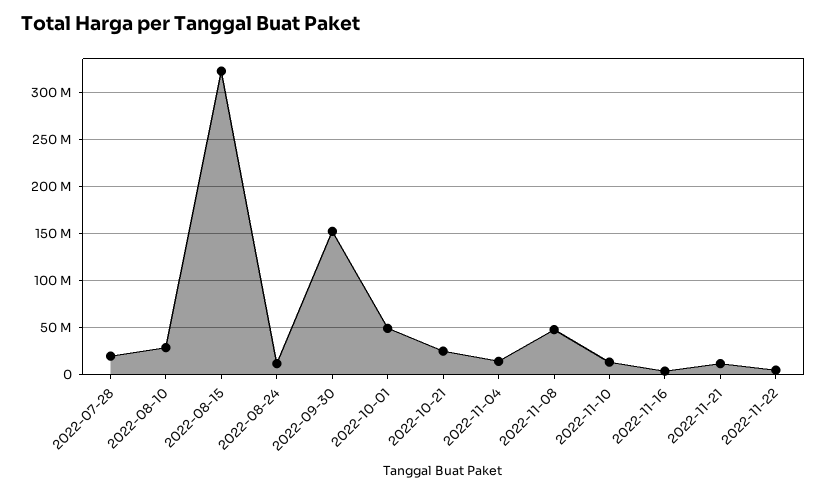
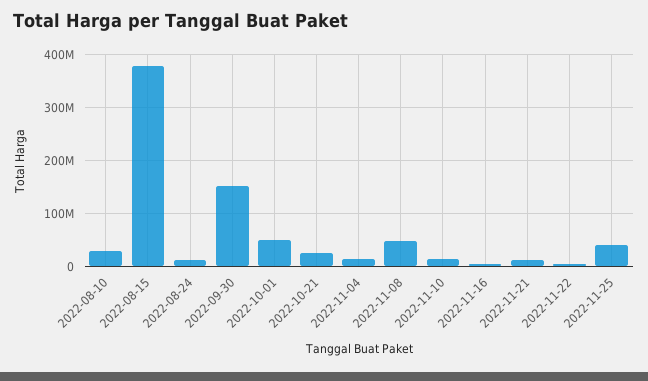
2022-07-28: 20000000 -> none
2022-08-15: 320000000 -> 380000000
2022-11-25: none -> 40000000

